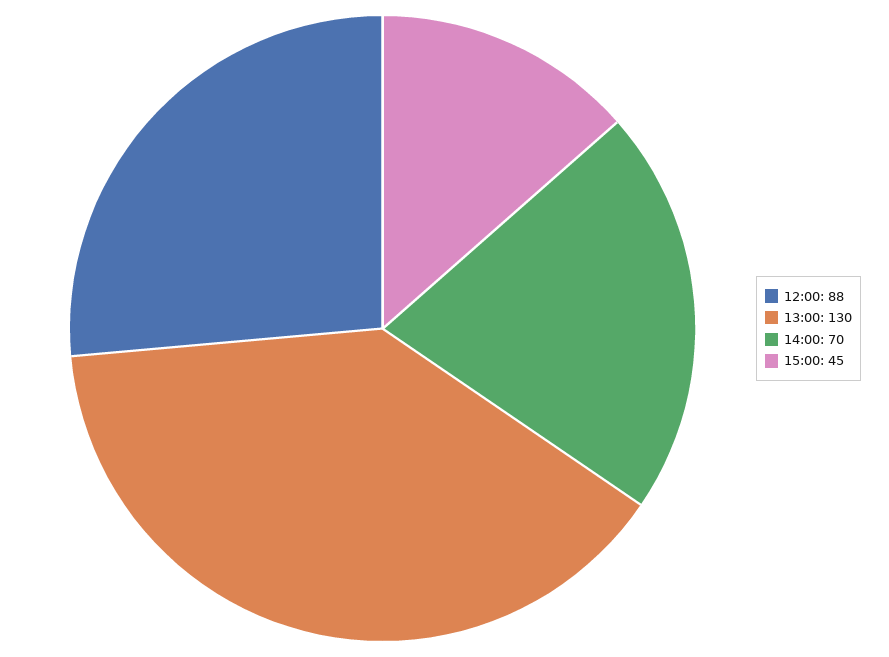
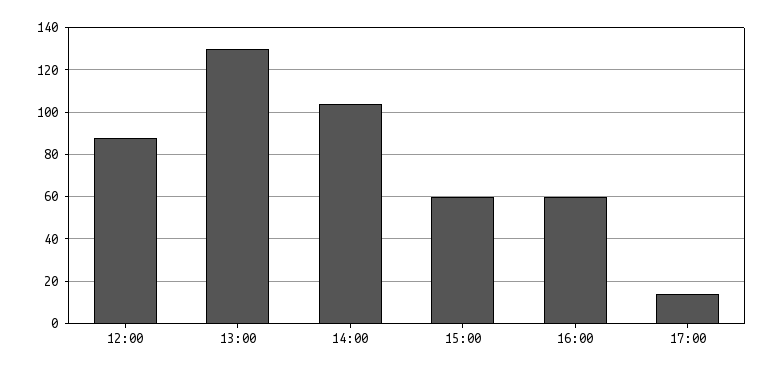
14:00: 70 -> 105
15:00: 45 -> 60
16:00: none -> 60
17:00: none -> 15

